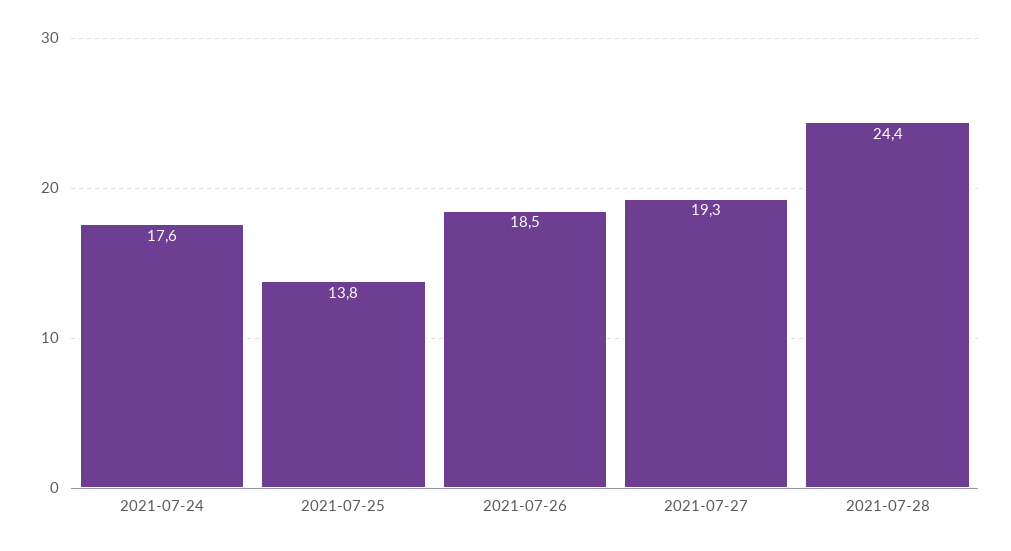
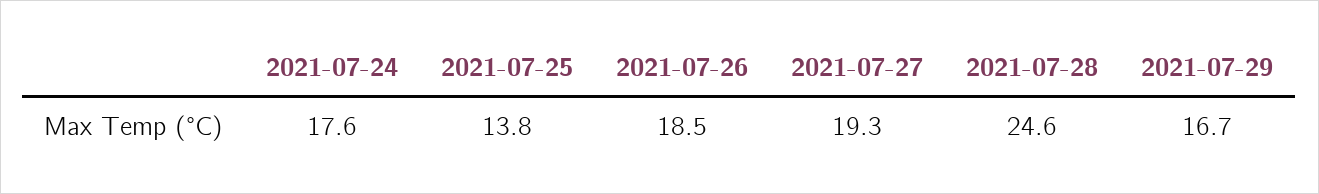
2021-07-28: 24.4 -> 24.6
2021-07-29: none -> 16.7

